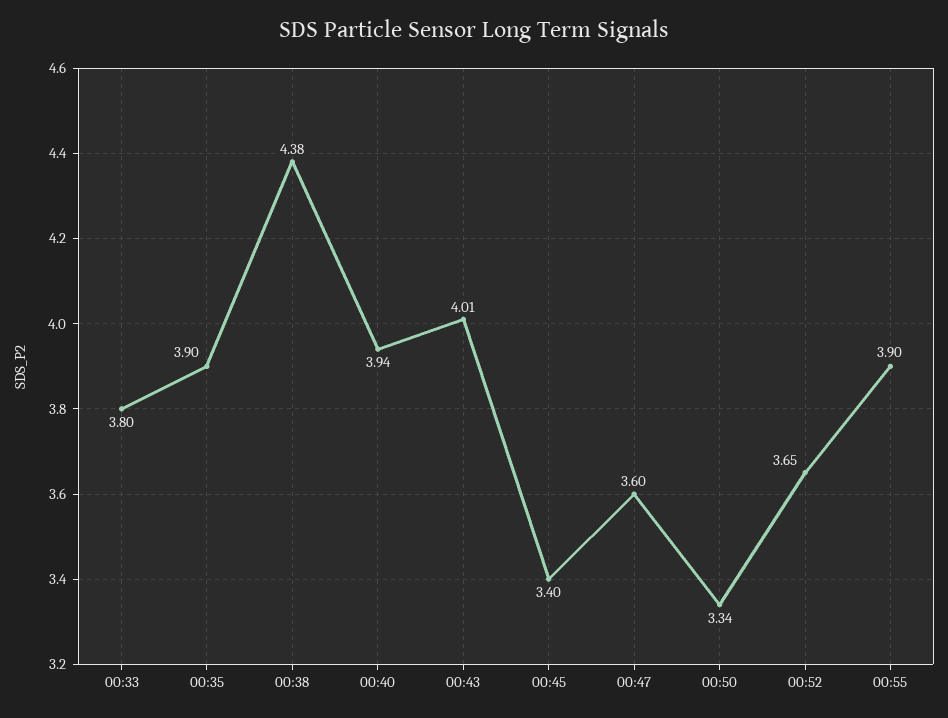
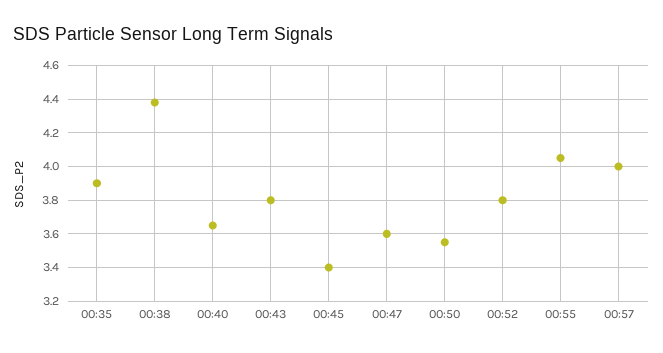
00:33: 3.8 -> none
00:40: 3.94 -> 3.65
00:43: 4.01 -> 3.8
00:50: 3.34 -> 3.55
00:52: 3.65 -> 3.8
00:55: 3.9 -> 4.05
00:57: none -> 4

